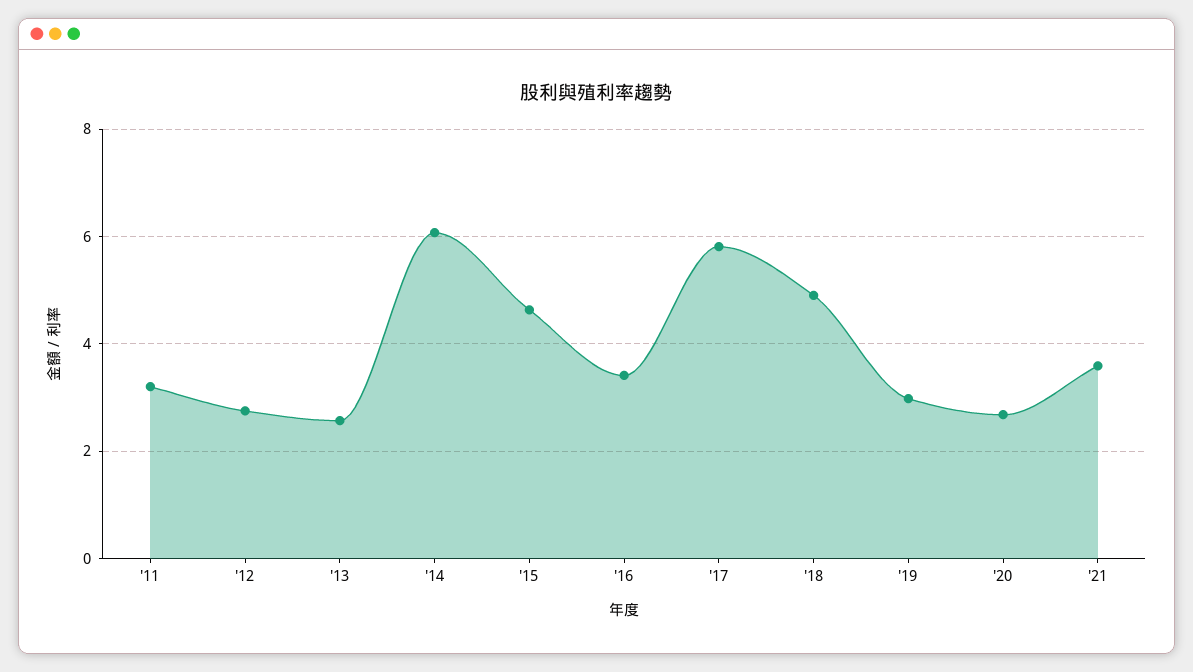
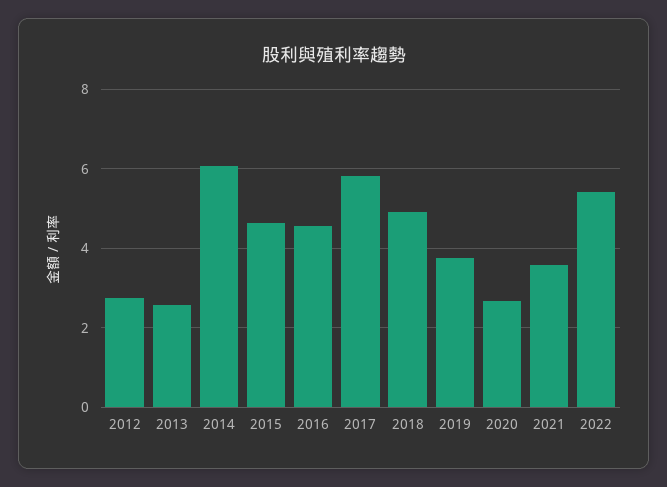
'11: 3.2 -> none
'16: 3.4 -> 4.6
'19: 3 -> 3.8
2022: none -> 5.4

